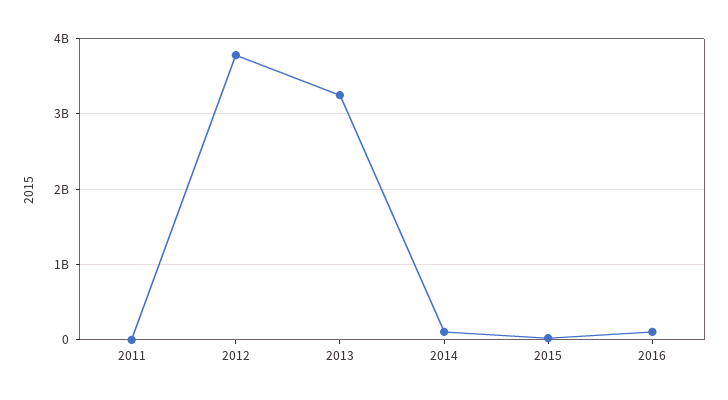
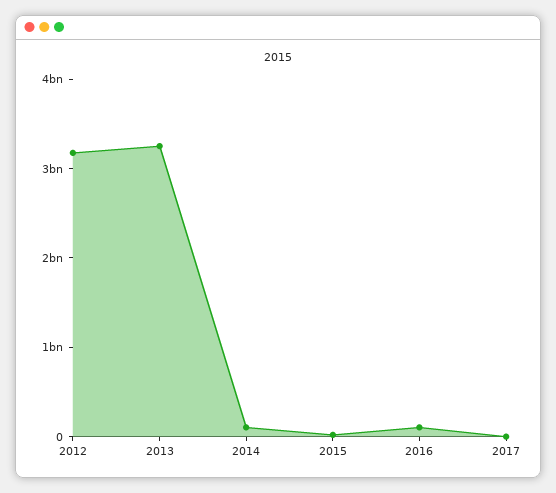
2011: 0 -> none
2012: 3800000000 -> 3200000000
2017: none -> 0

